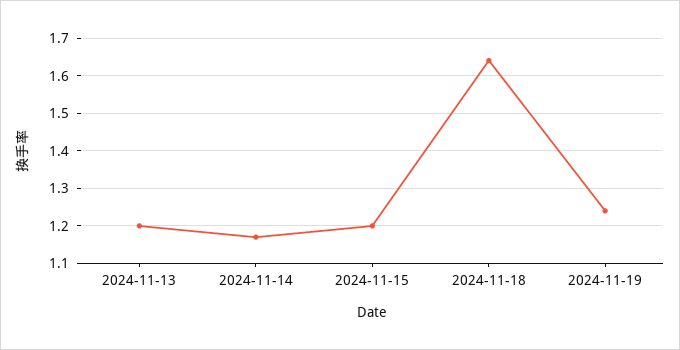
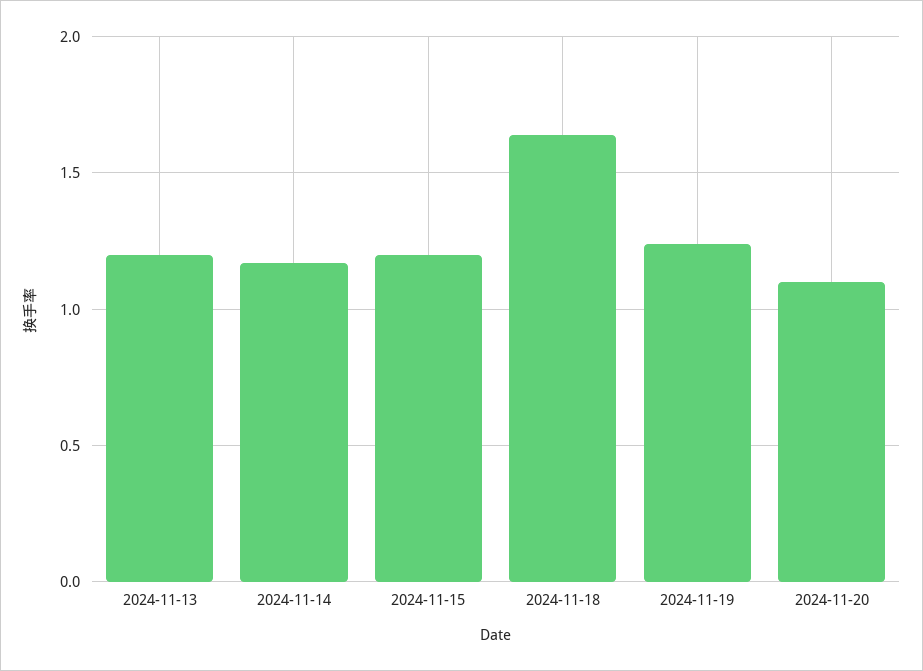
2024-11-20: none -> 1.1

